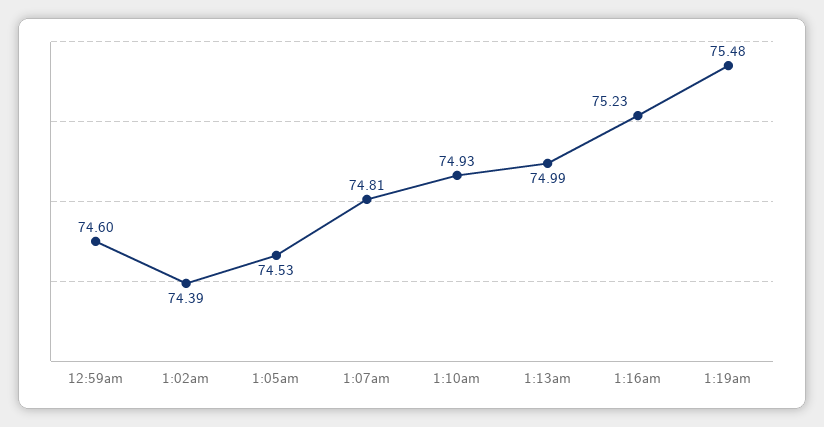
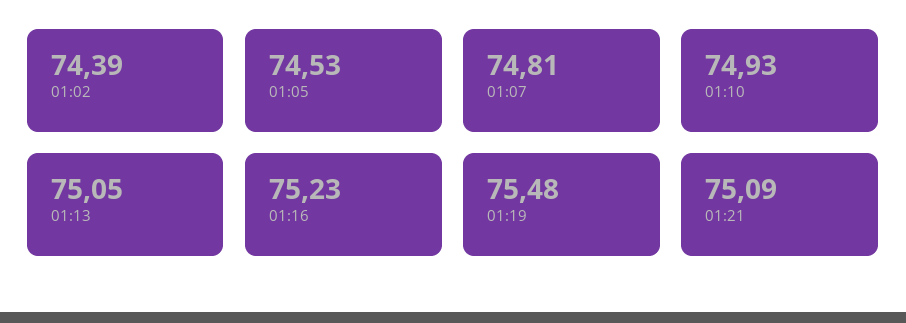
12:59am: 74.6 -> none
1:13am: 74.99 -> 75.05
01:21: none -> 75.09

